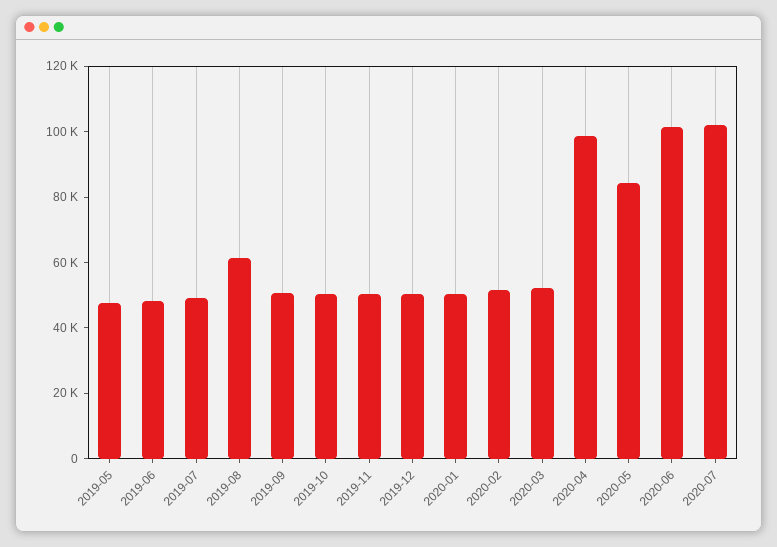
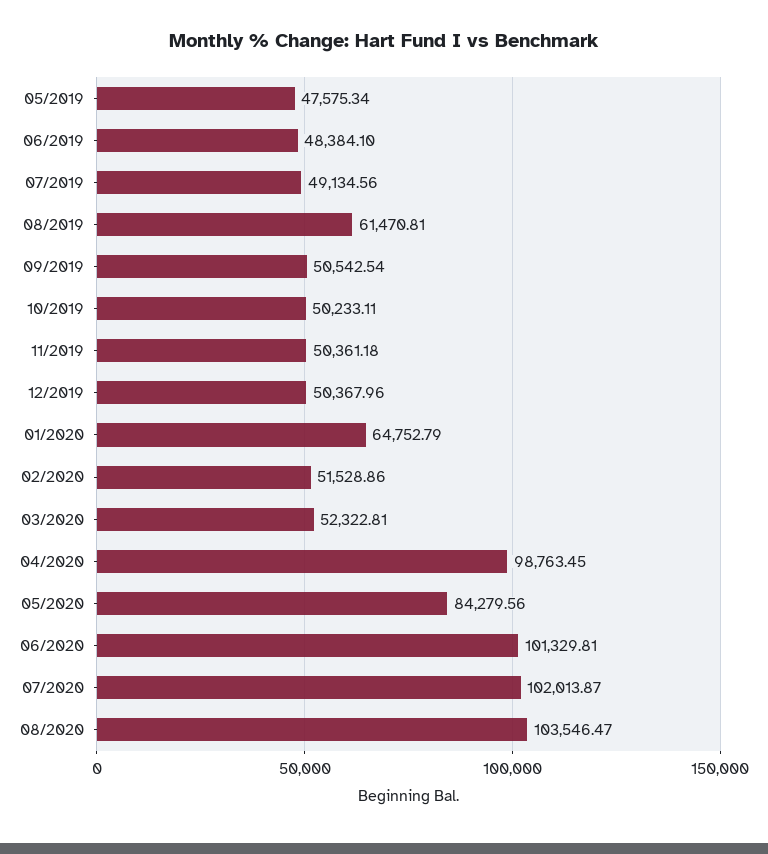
2020-01: 50000 -> 64752.79
08/2020: none -> 103546.47

